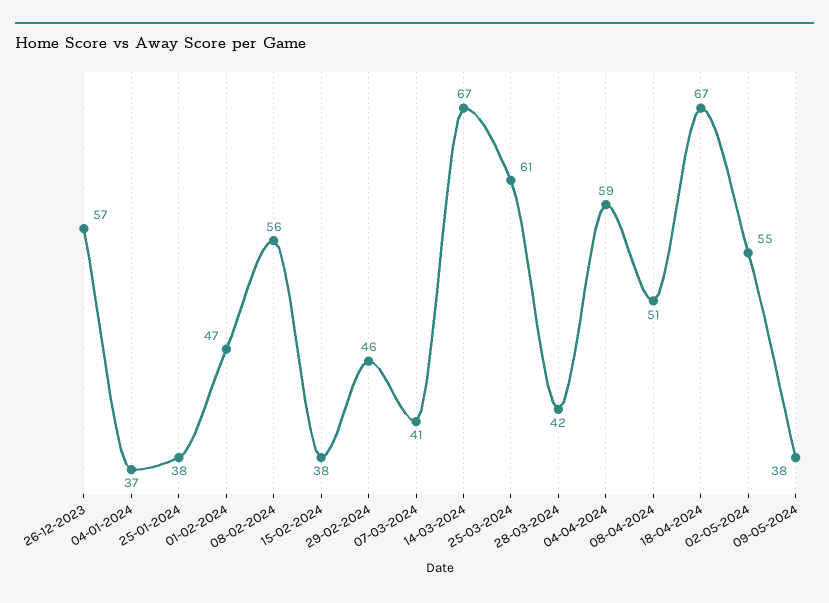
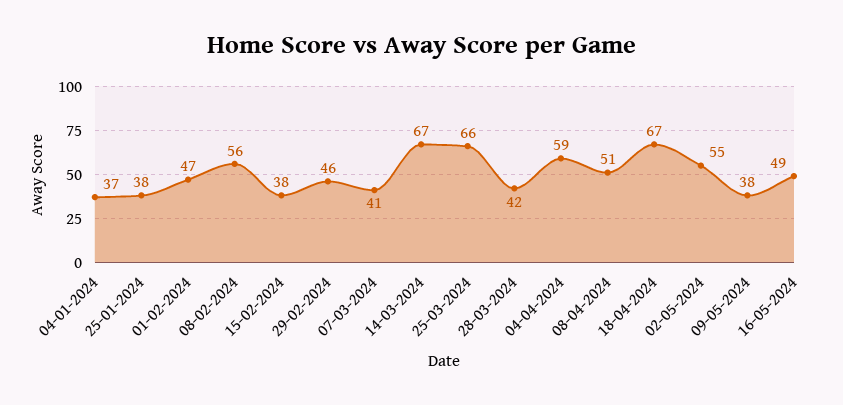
26-12-2023: 57 -> none
25-03-2024: 61 -> 66
16-05-2024: none -> 49

